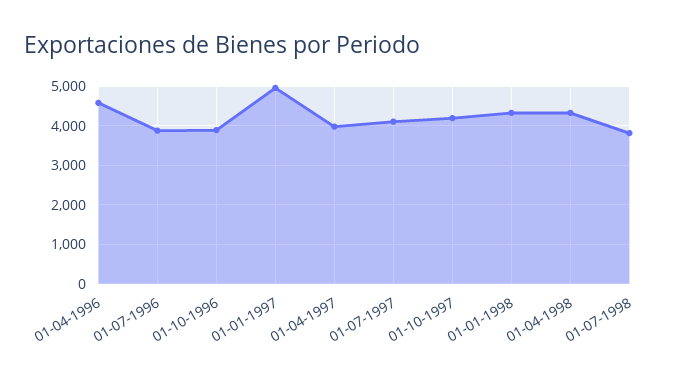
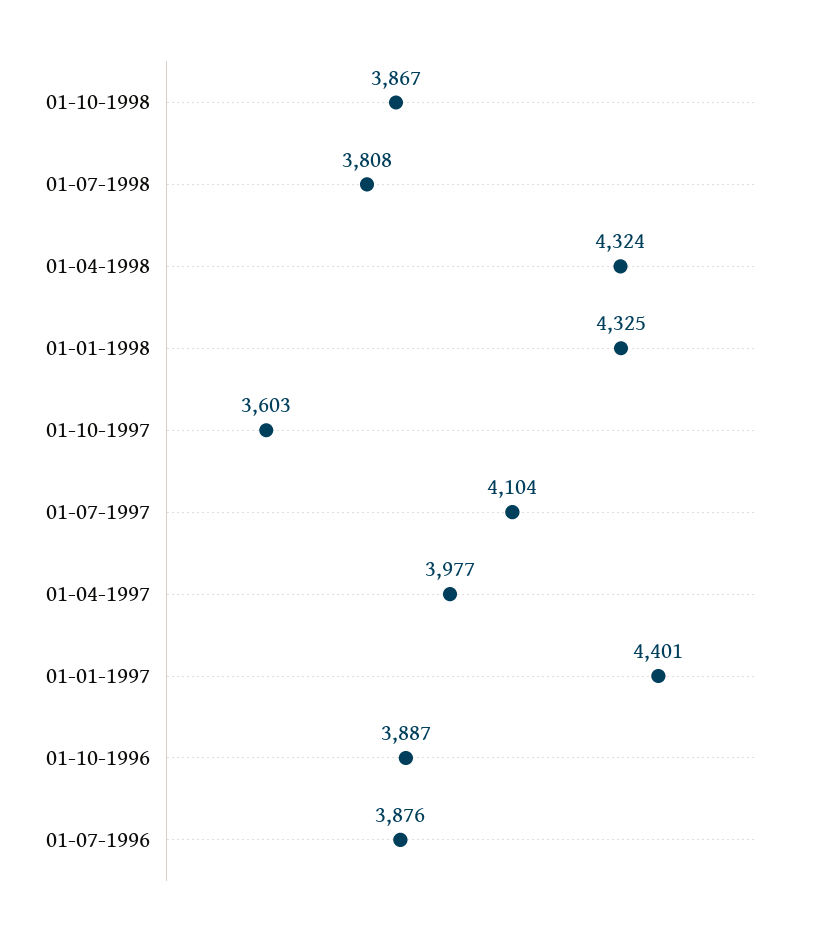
01-04-1996: 4600 -> none
01-01-1997: 5000 -> 4401
01-10-1997: 4200 -> 3603
01-10-1998: none -> 3867

